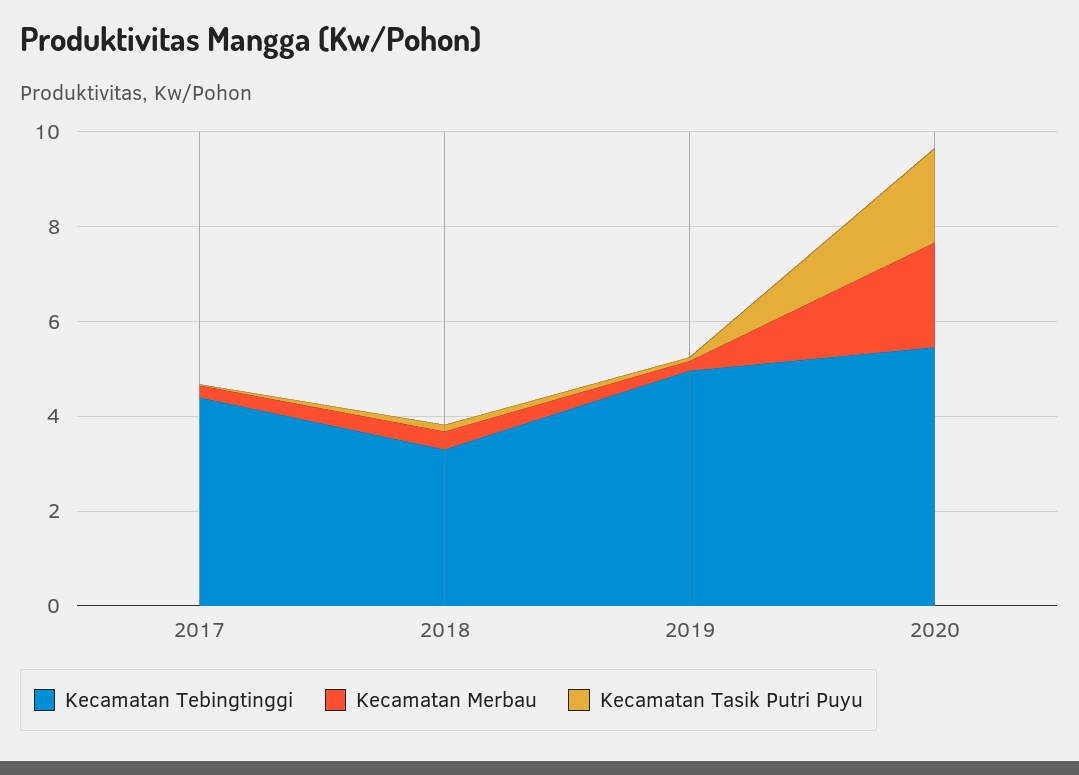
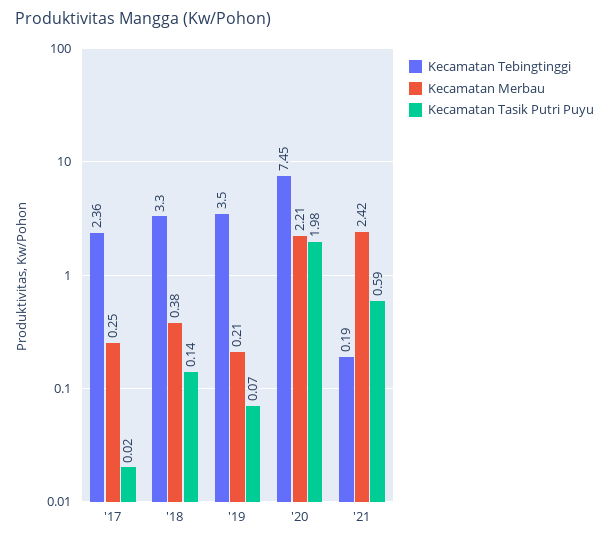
Kecamatan Tebingtinggi, 2017: 4.5 -> 2.36
Kecamatan Tebingtinggi, 2019: 5 -> 3.5
Kecamatan Tebingtinggi, 2020: 5.5 -> 7.45
Kecamatan Tebingtinggi, '21: none -> 0.19
Kecamatan Merbau, '21: none -> 2.42
Kecamatan Tasik Putri Puyu, '21: none -> 0.59

